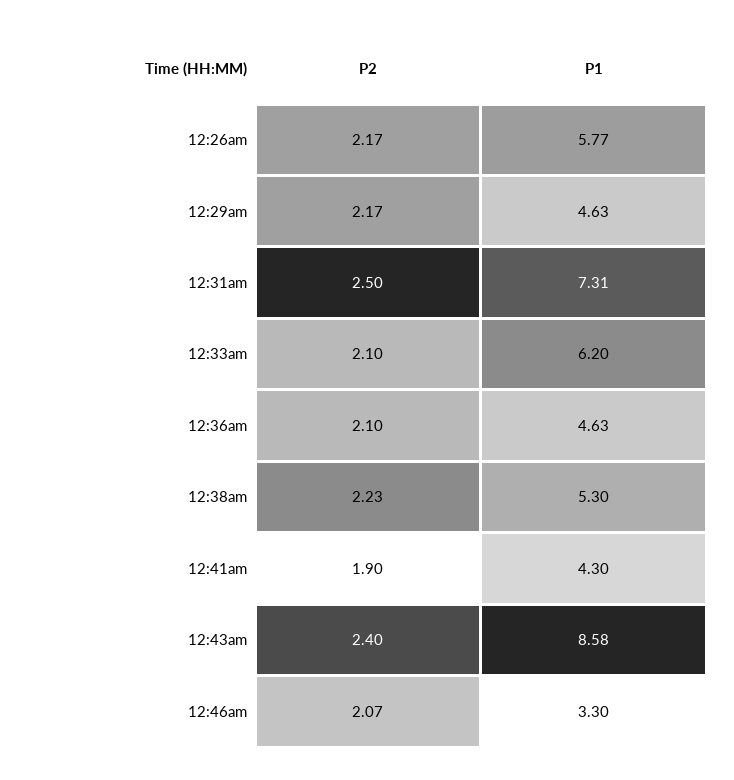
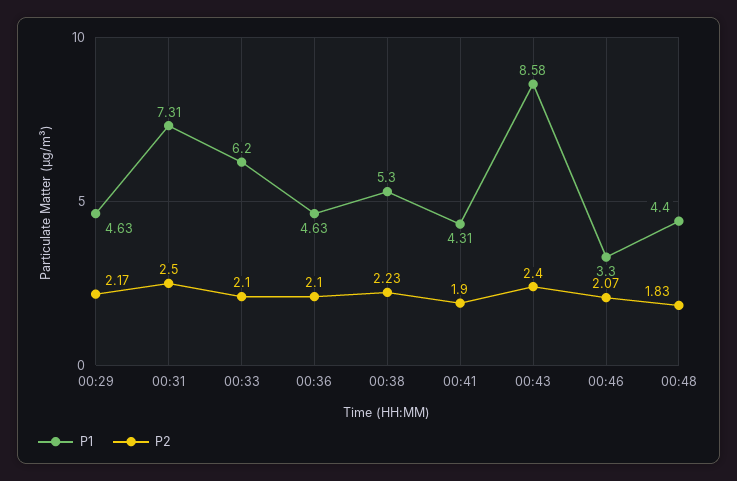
P2, 12:26am: 2.17 -> none
P1, 12:26am: 5.77 -> none
P1, 12:41am: 4.3 -> 4.31
P1, 00:48: none -> 4.4
P2, 00:48: none -> 1.83

